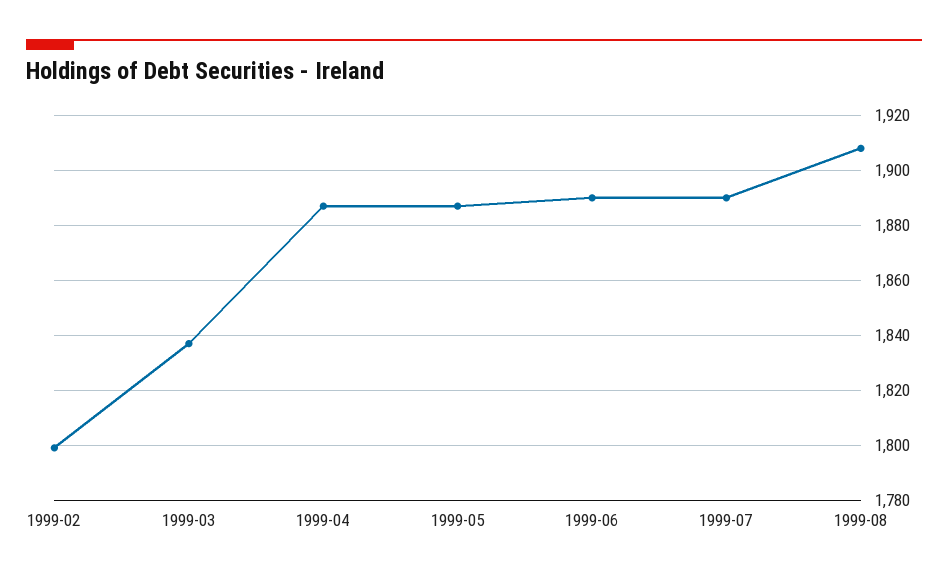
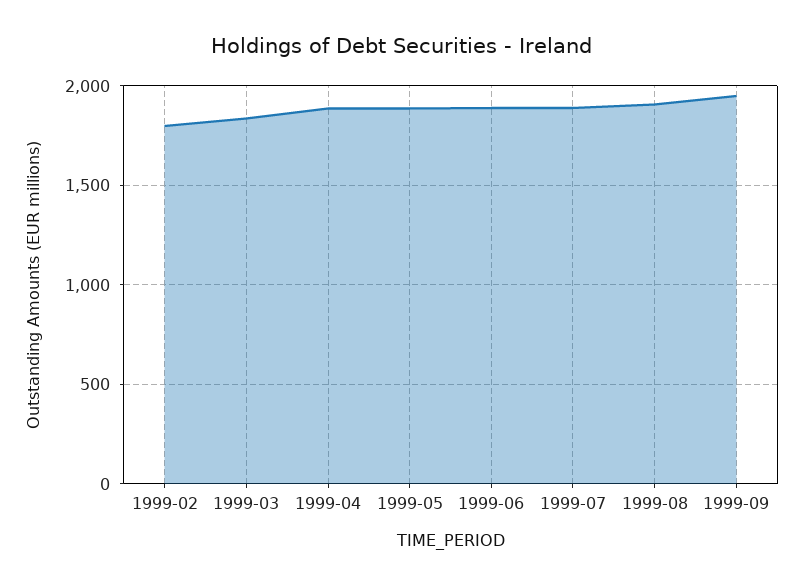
1999-09: none -> 1950

